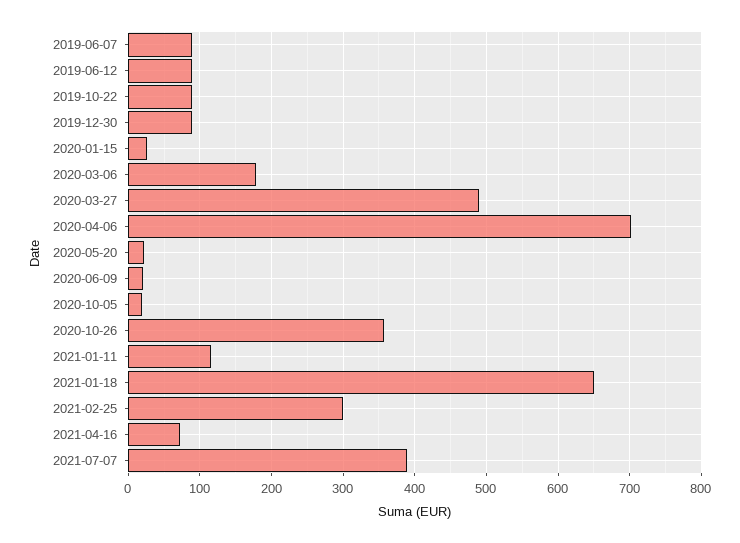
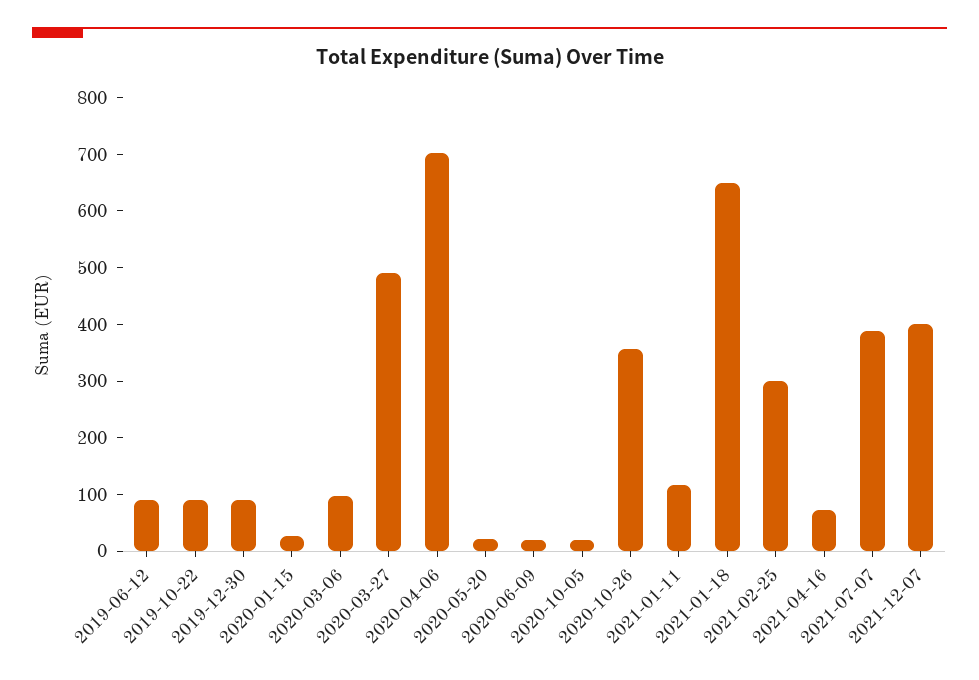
2019-06-07: 90 -> none
2020-03-06: 180 -> 100
2021-12-07: none -> 400

